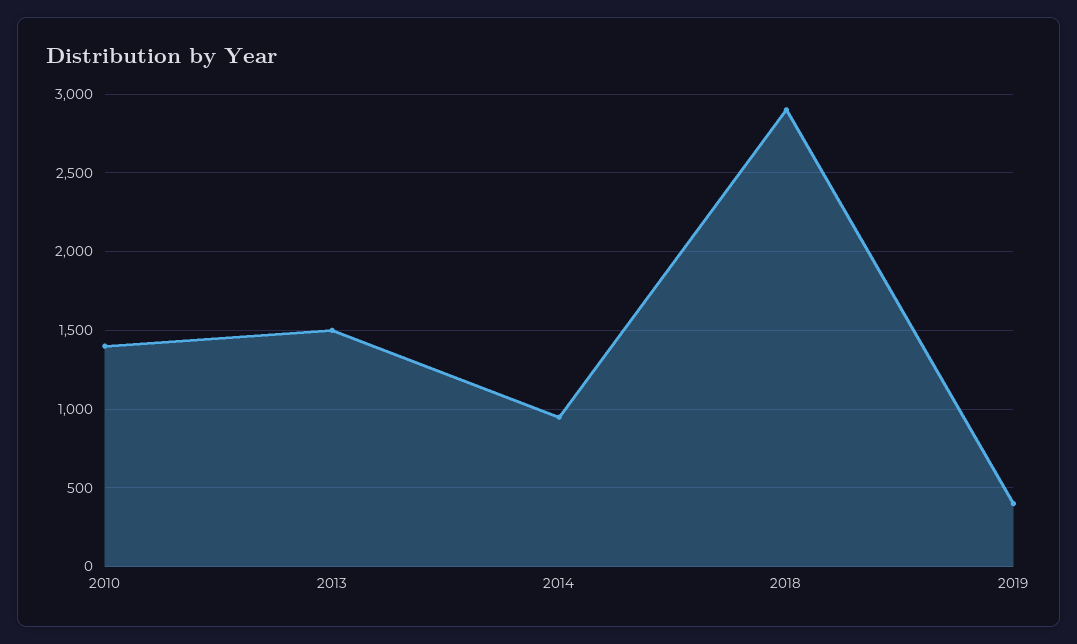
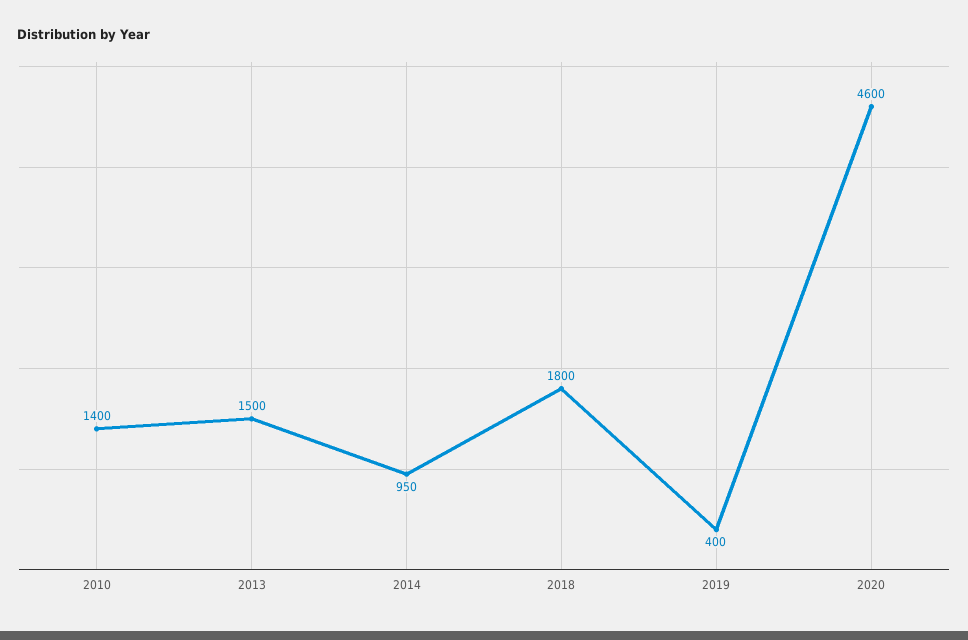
2018: 2900 -> 1800
2020: none -> 4600

